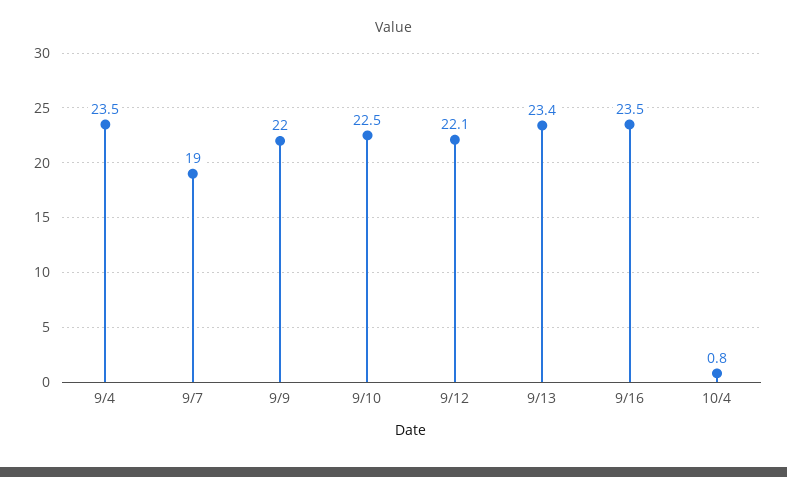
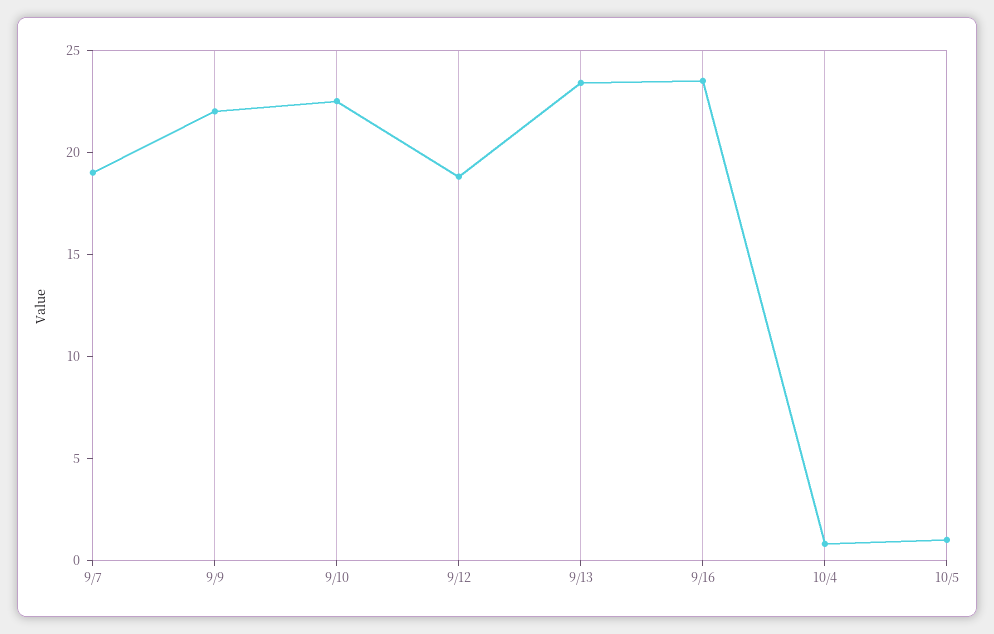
9/4: 23.5 -> none
9/12: 22.1 -> 19
10/5: none -> 1

